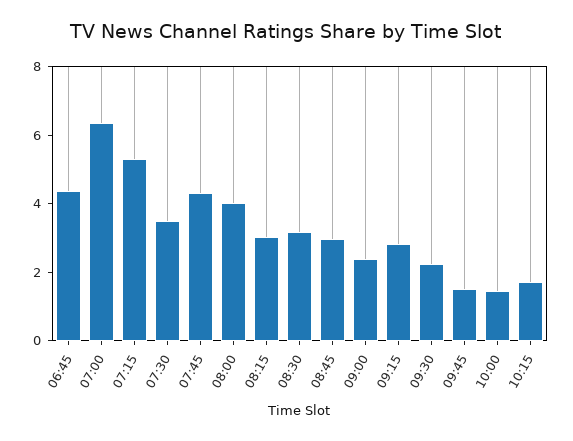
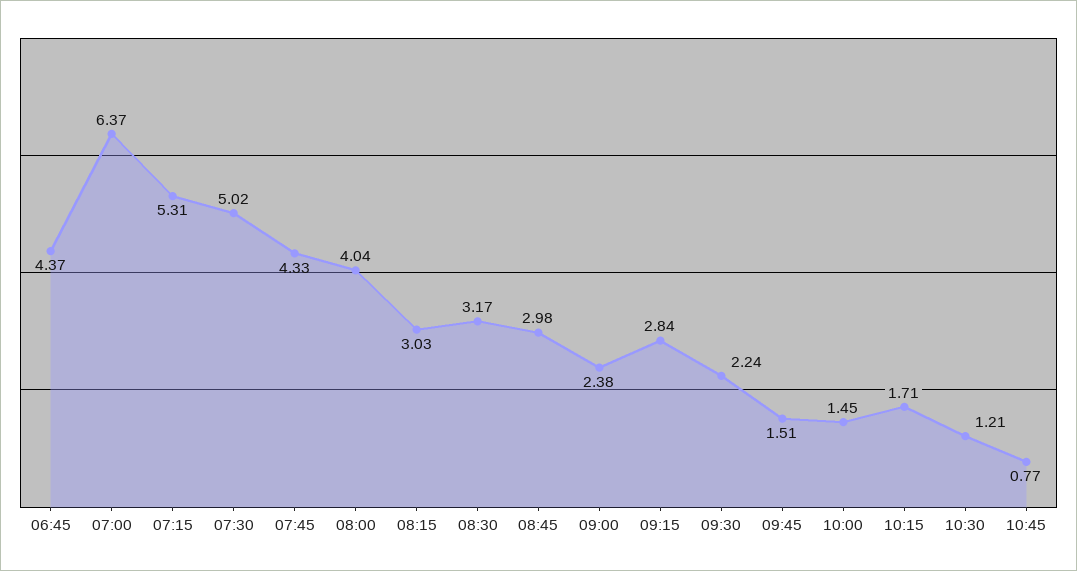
07:30: 3.5 -> 5.02
10:30: none -> 1.21
10:45: none -> 0.77

